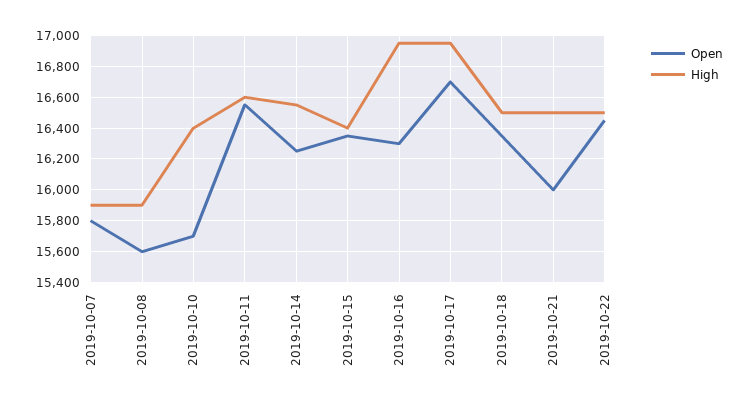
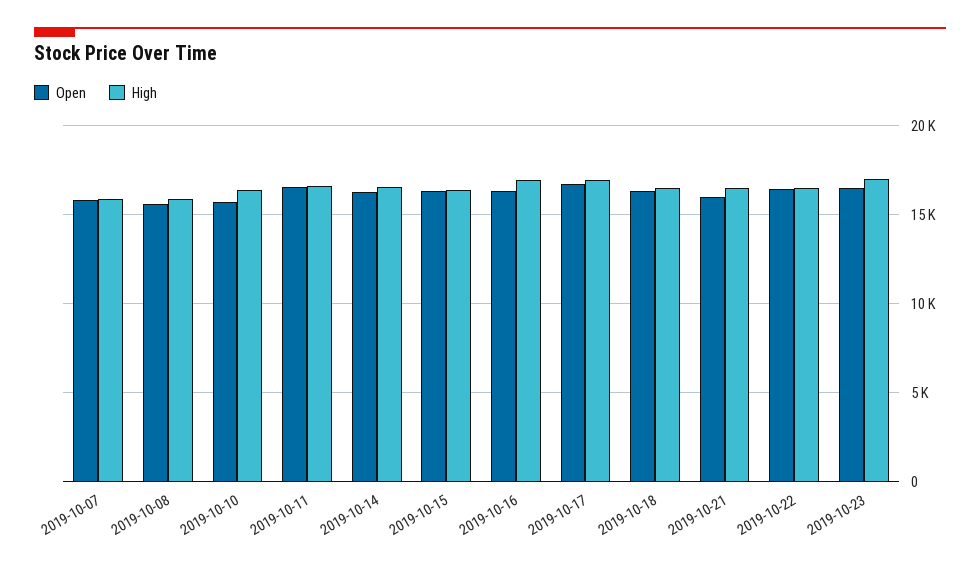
Open, 2019-10-23: none -> 16500
High, 2019-10-23: none -> 17000

